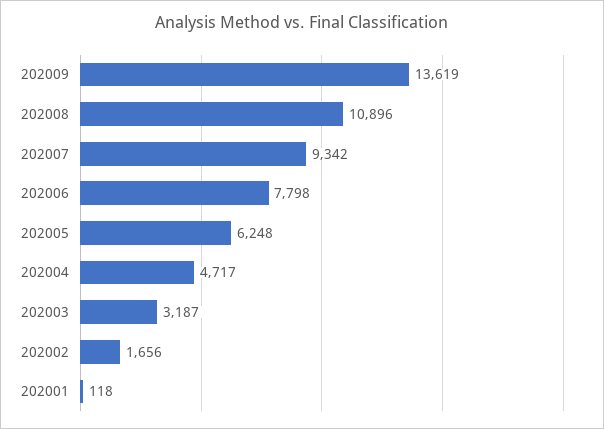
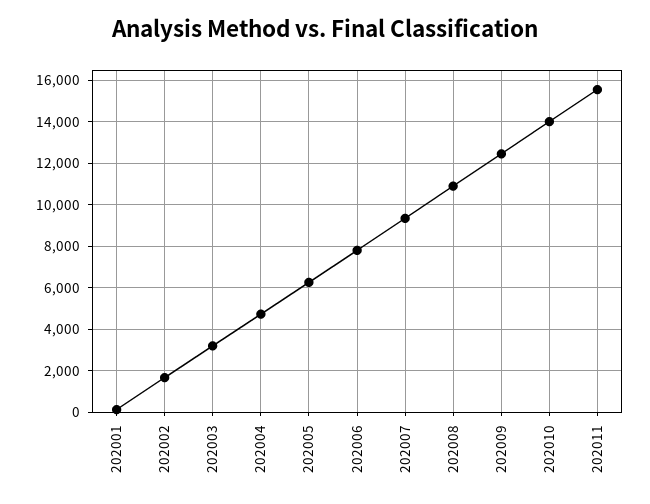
202009: 13619 -> 12500
202010: none -> 14000
202011: none -> 15500

